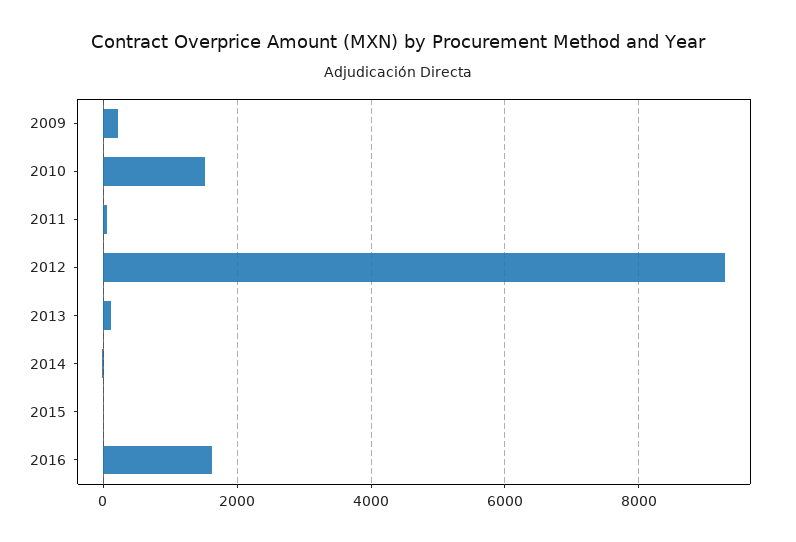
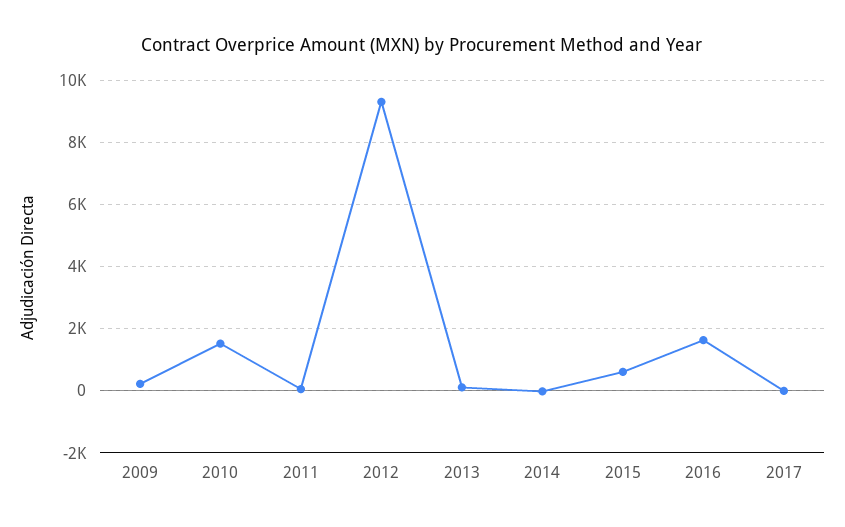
2015: 0 -> 600
2017: none -> 0

